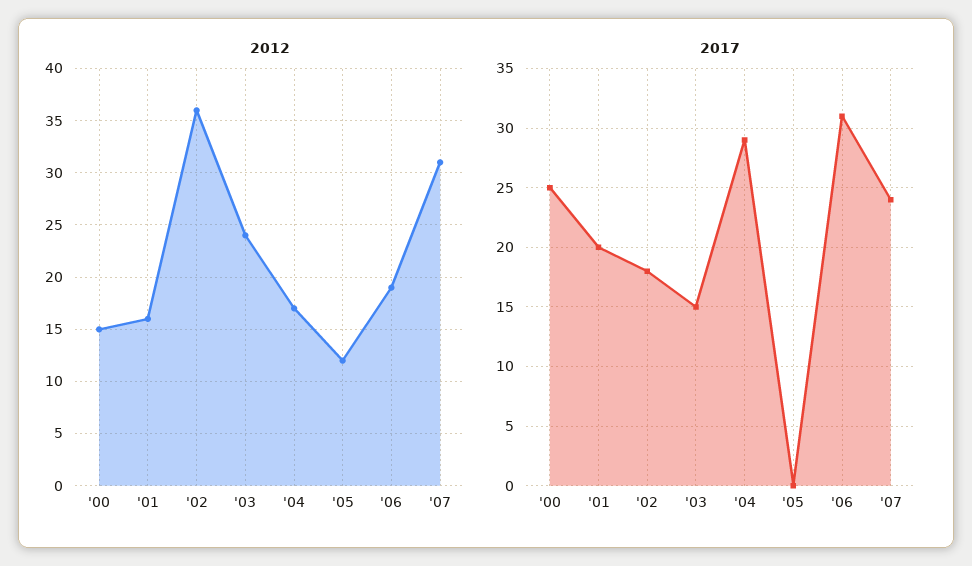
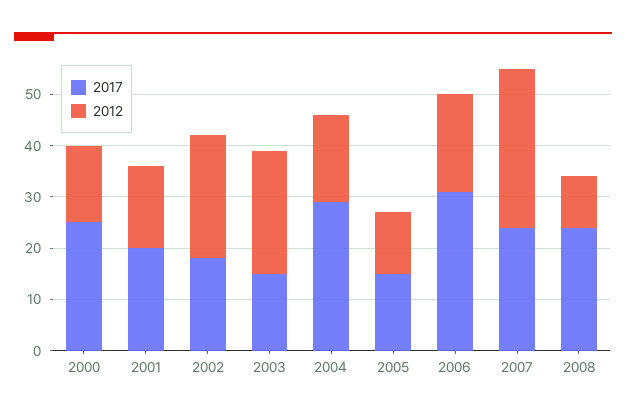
2012, '02: 36 -> 25
2017, '05: 0 -> 15
2017, 2008: none -> 25
2012, 2008: none -> 10

